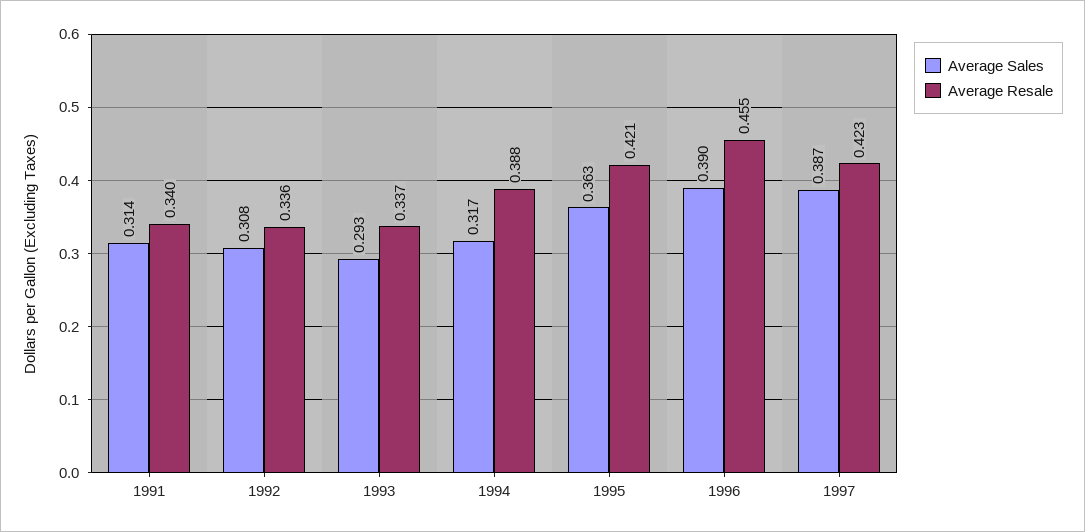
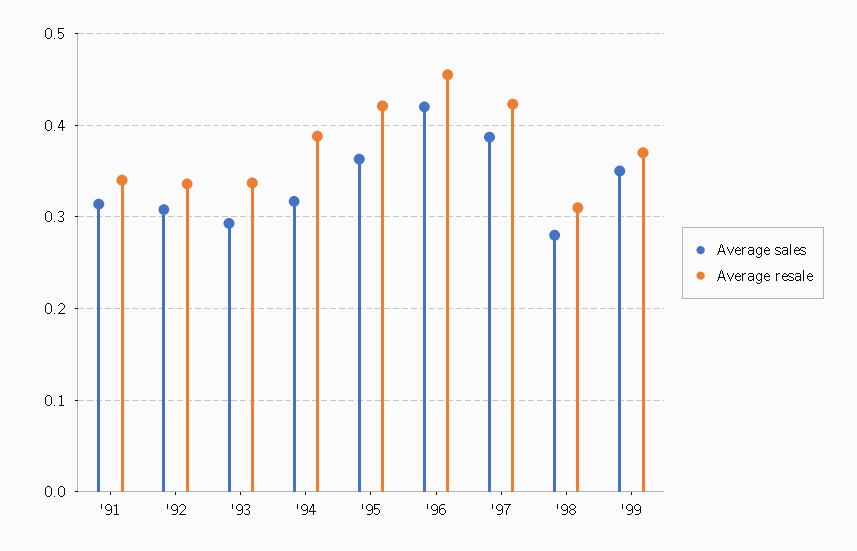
Average Sales, 1996: 0.39 -> 0.42
Average Sales, '98: none -> 0.28
Average Resale, '98: none -> 0.31
Average Sales, '99: none -> 0.35
Average Resale, '99: none -> 0.37

